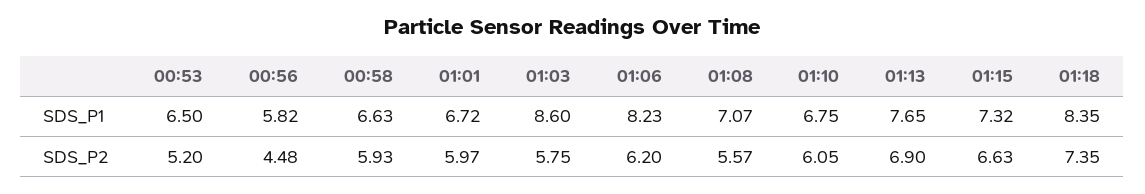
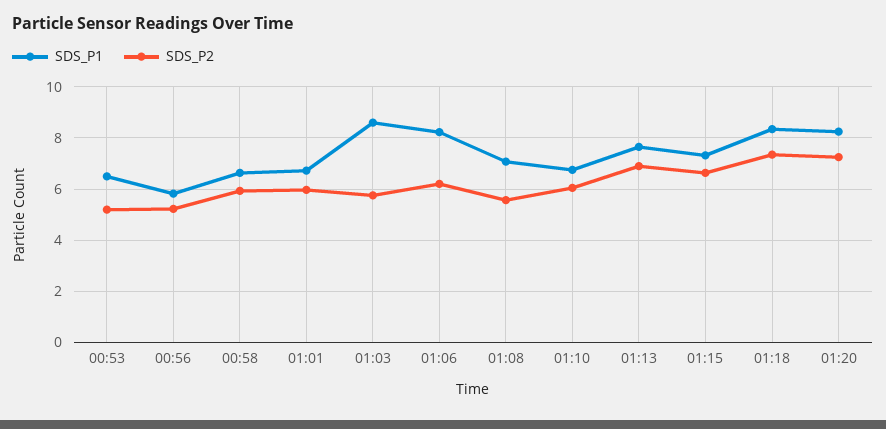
SDS_P2, 00:56: 4.48 -> 5.25
SDS_P1, 01:20: none -> 8.25
SDS_P2, 01:20: none -> 7.25

